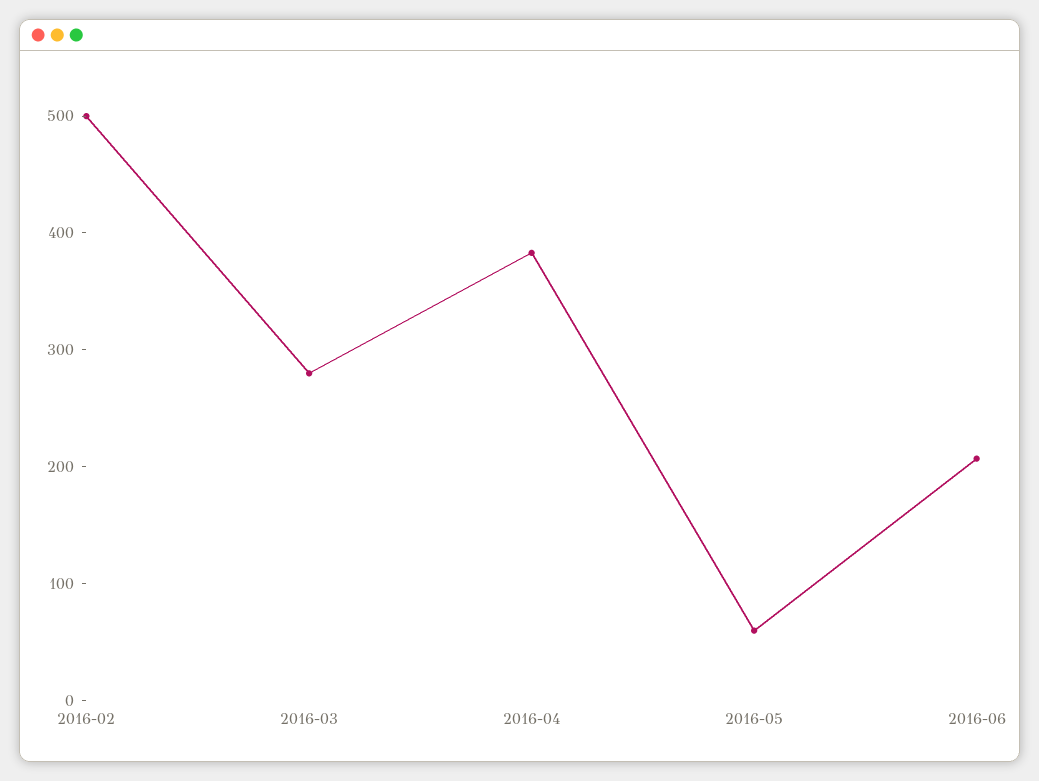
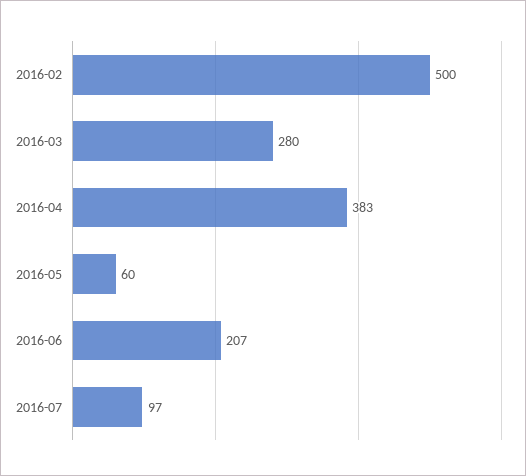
2016-07: none -> 97

